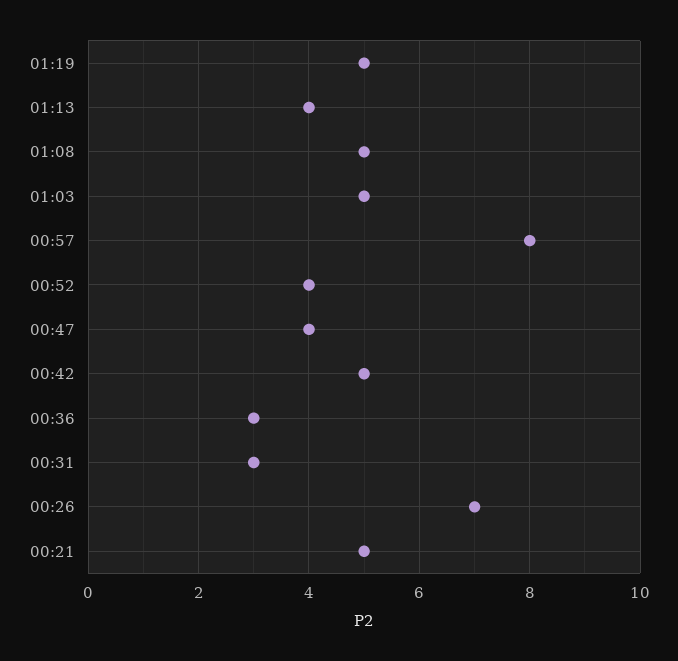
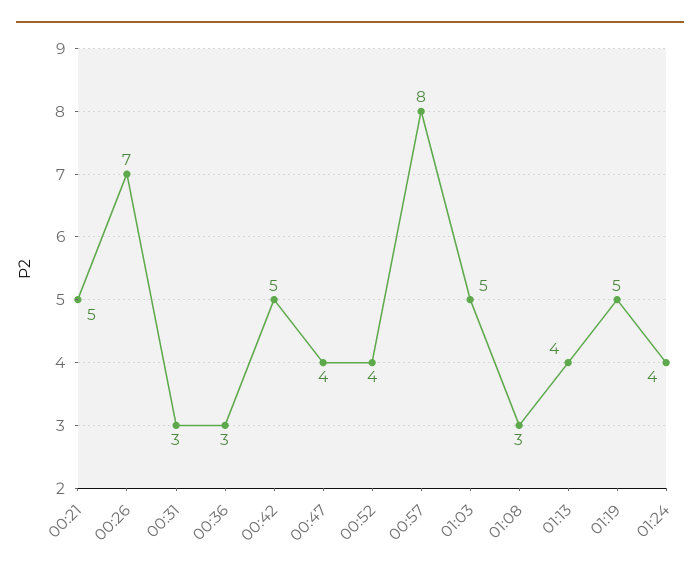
01:08: 5 -> 3
01:24: none -> 4

